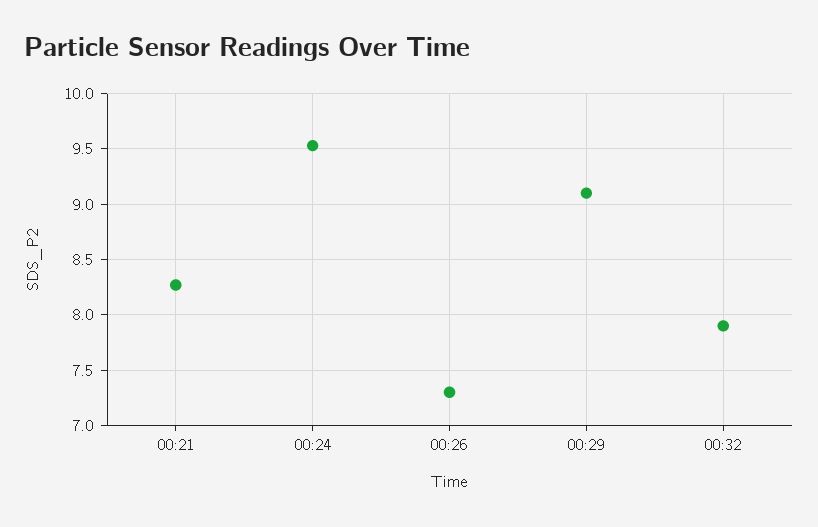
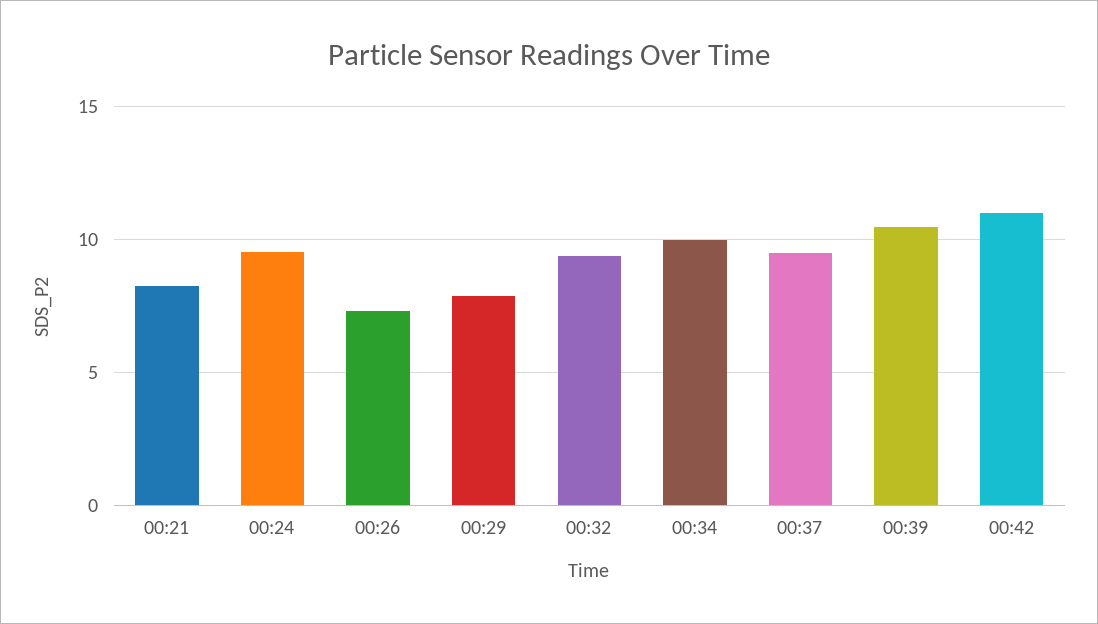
00:29: 9.1 -> 8
00:32: 7.9 -> 9.5
00:34: none -> 10
00:37: none -> 9.5
00:39: none -> 10.5
00:42: none -> 11

